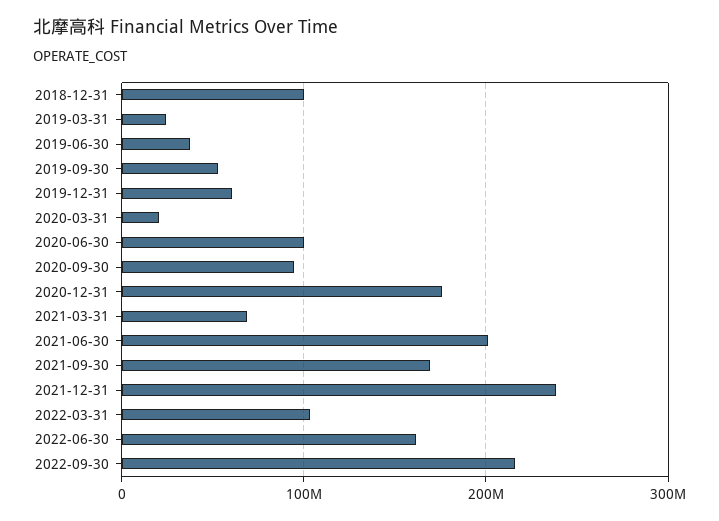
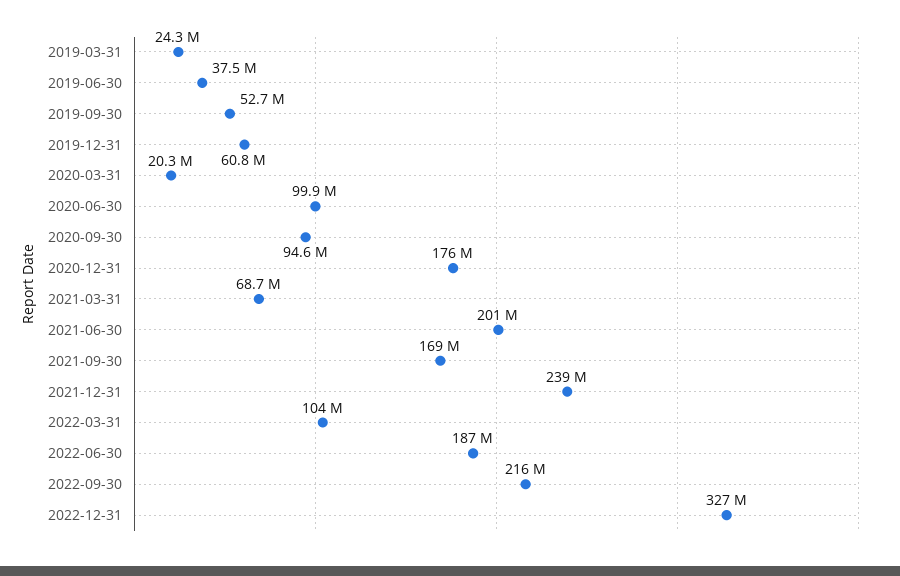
2018-12-31: 100000000 -> none
2022-06-30: 160000000 -> 187000000
2022-12-31: none -> 327000000

